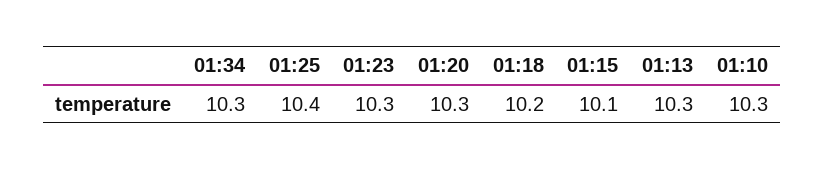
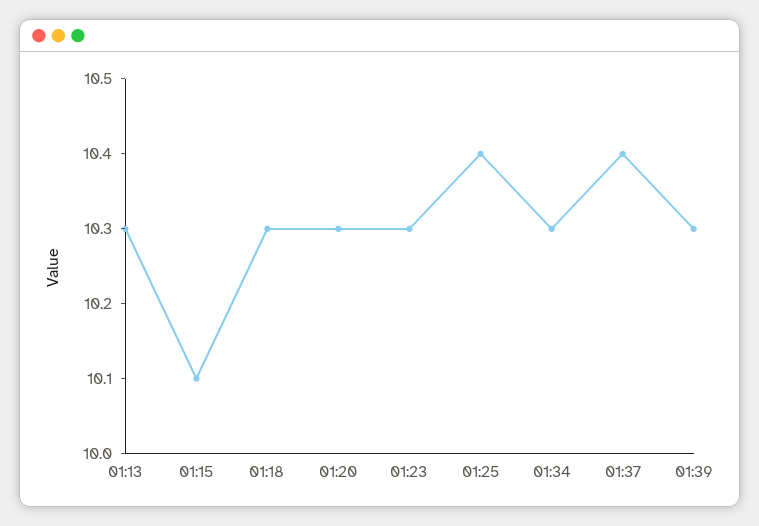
01:18: 10.2 -> 10.3
01:10: 10.3 -> none
01:37: none -> 10.4
01:39: none -> 10.3

